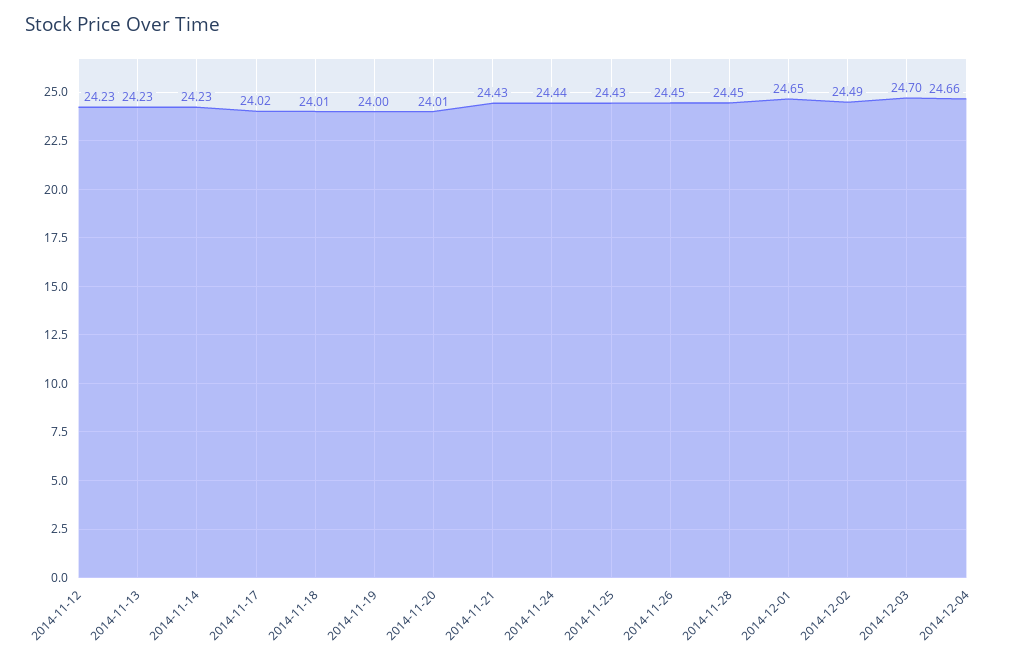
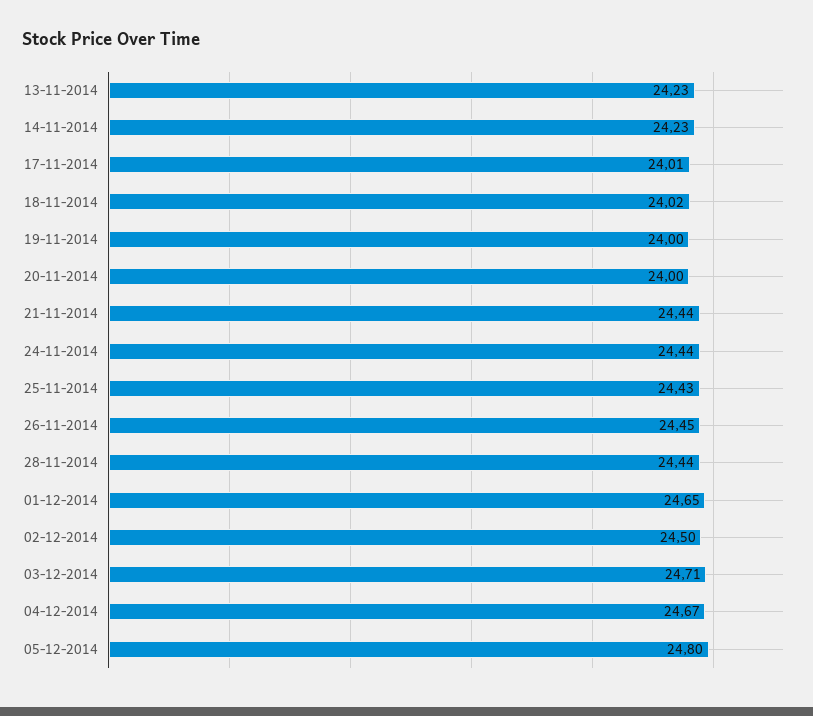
2014-11-12: 24.23 -> none
2014-11-17: 24.02 -> 24.01
2014-11-18: 24.01 -> 24.02
2014-11-20: 24.01 -> 24
2014-11-21: 24.43 -> 24.44
2014-11-28: 24.45 -> 24.44
2014-12-02: 24.49 -> 24.5
2014-12-03: 24.7 -> 24.71
2014-12-04: 24.66 -> 24.67
05-12-2014: none -> 24.8

